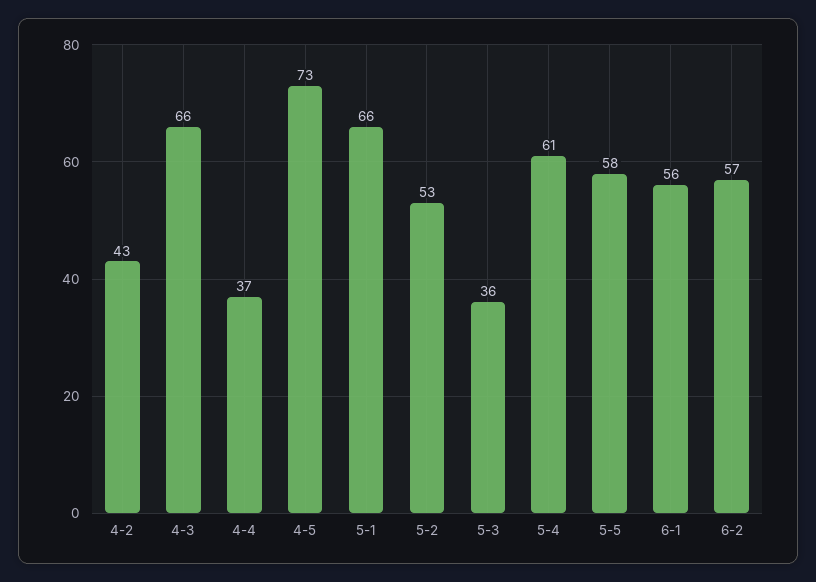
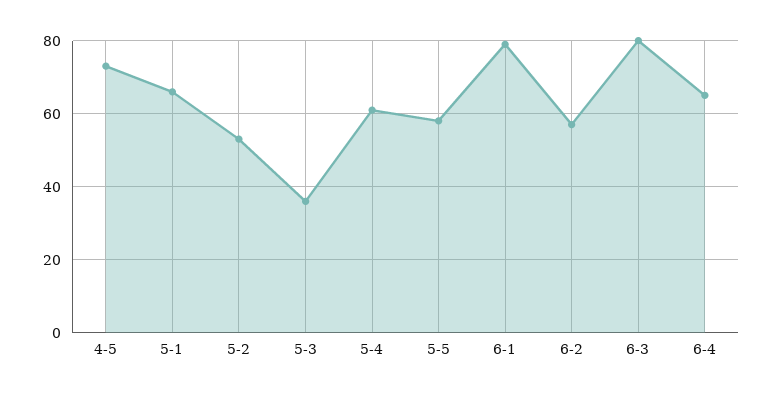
4-2: 43 -> none
4-3: 66 -> none
4-4: 37 -> none
6-1: 56 -> 80
6-3: none -> 80
6-4: none -> 65

